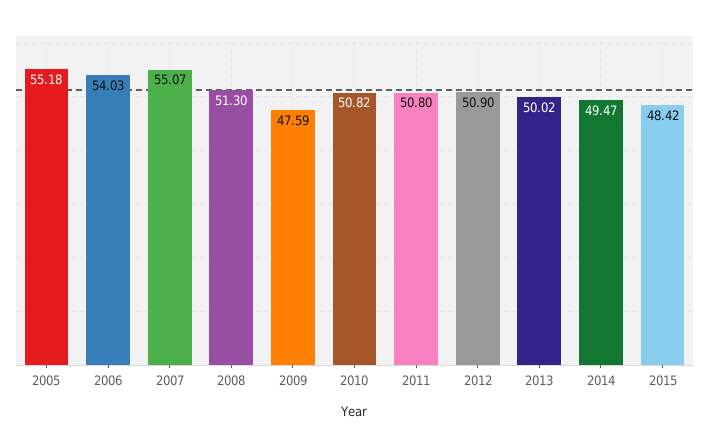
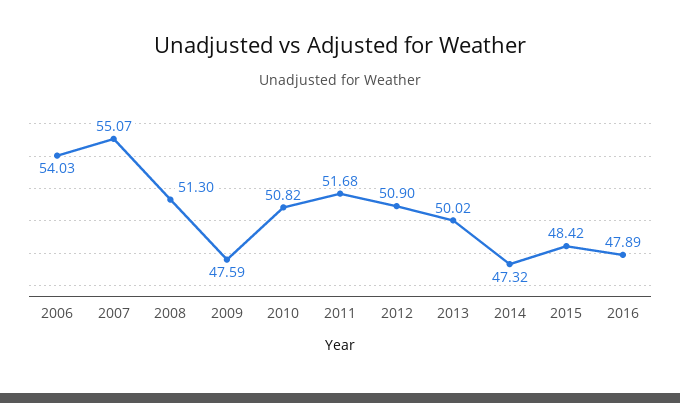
2005: 55.18 -> none
2011: 50.8 -> 51.68
2014: 49.47 -> 47.32
2016: none -> 47.89

